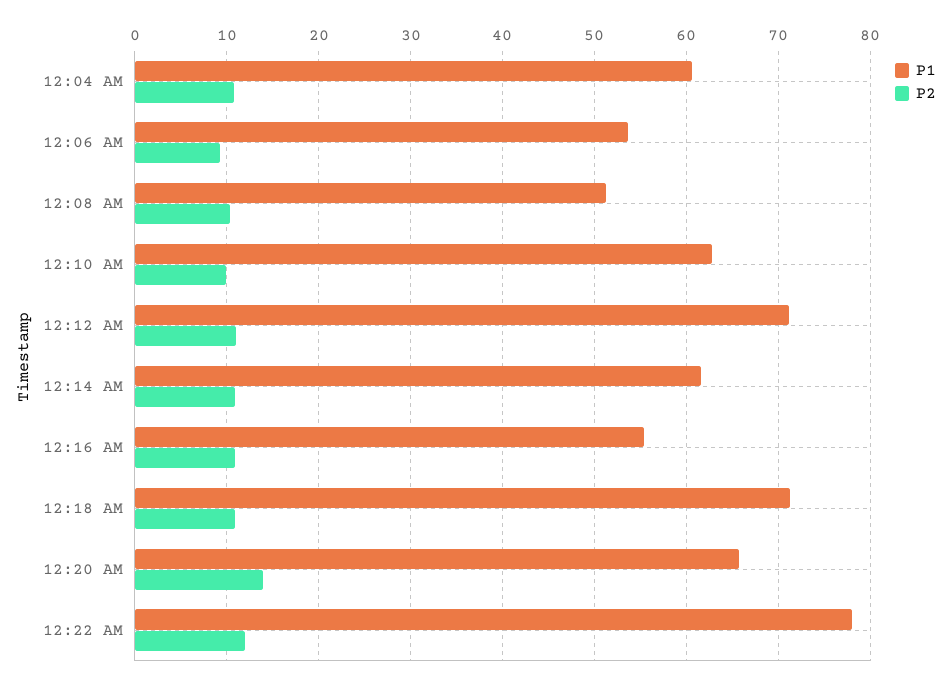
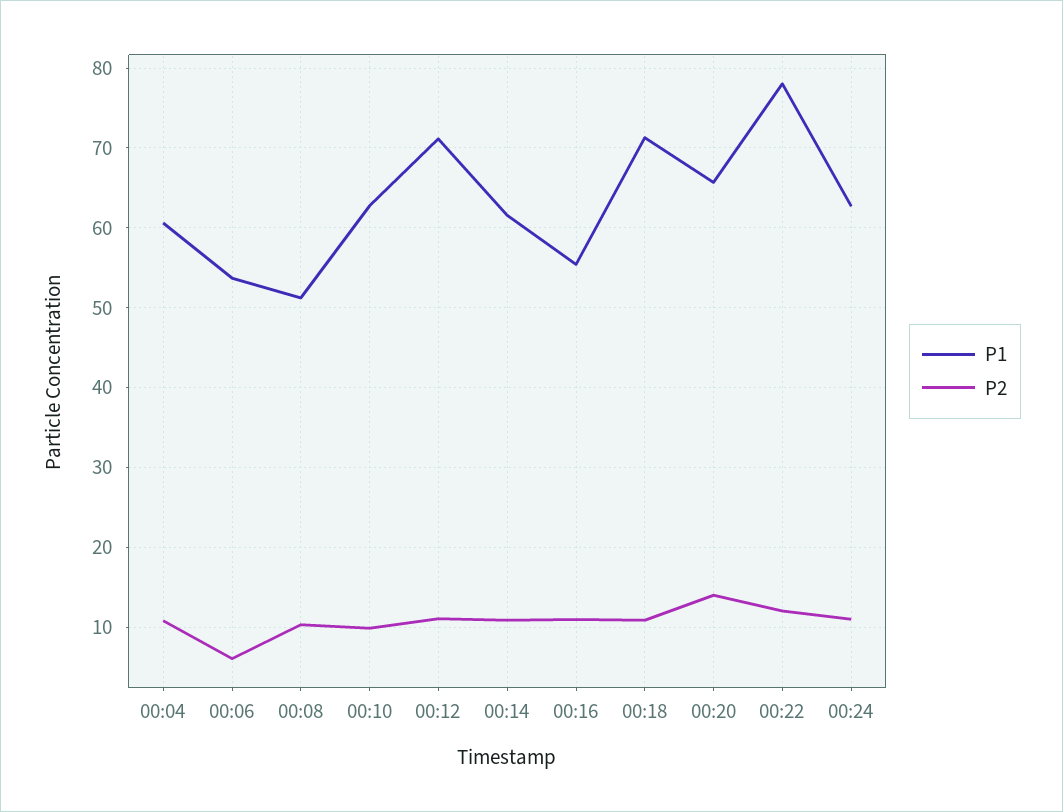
P2, 12:06 AM: 9 -> 6
P1, 00:24: none -> 63
P2, 00:24: none -> 11

